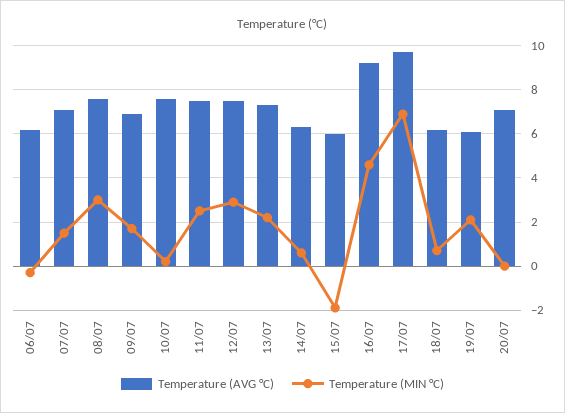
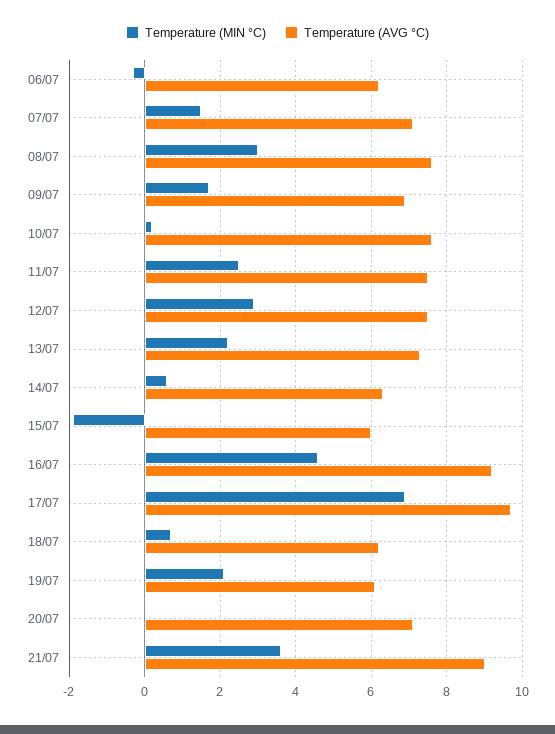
Temperature (MIN °C), 21/07: none -> 3.5
Temperature (AVG °C), 21/07: none -> 9

